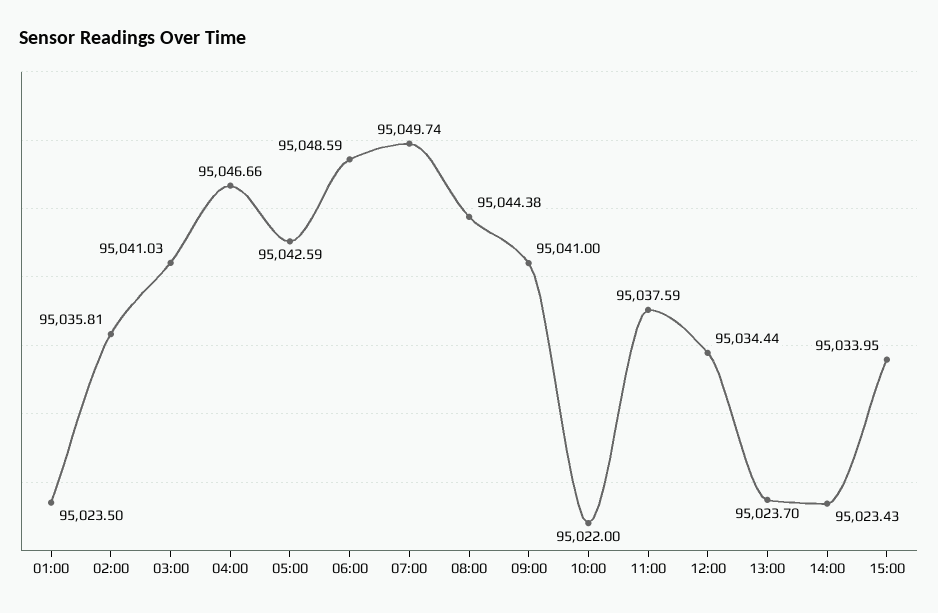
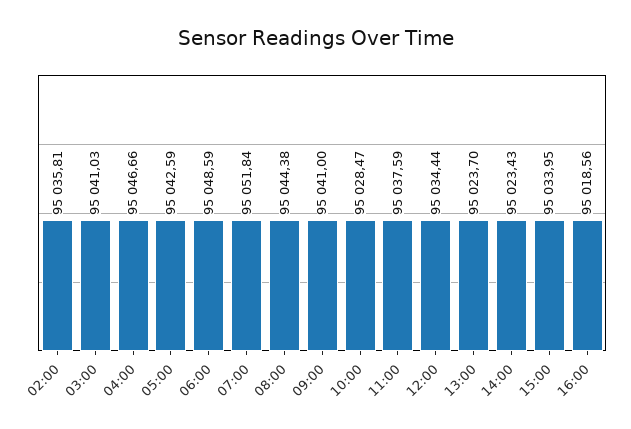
01:00: 95023.5 -> none
07:00: 95049.74 -> 95051.84
10:00: 95022 -> 95028.47
16:00: none -> 95018.56

